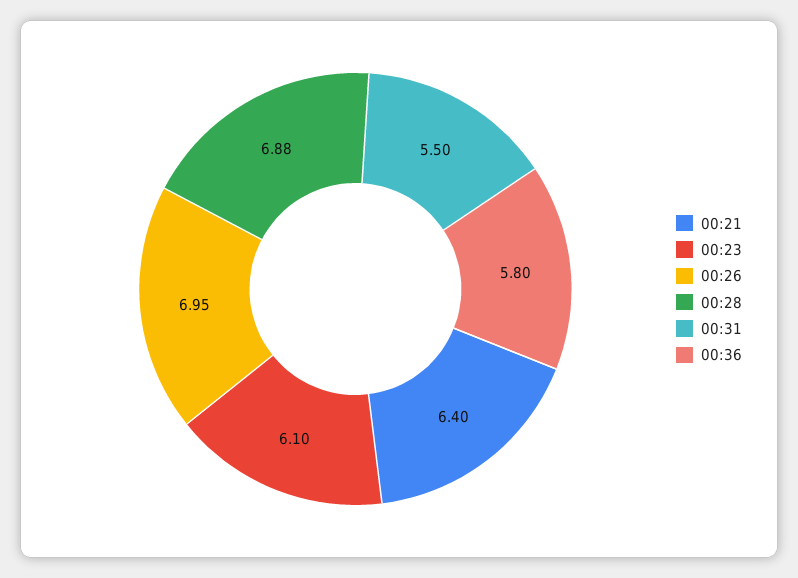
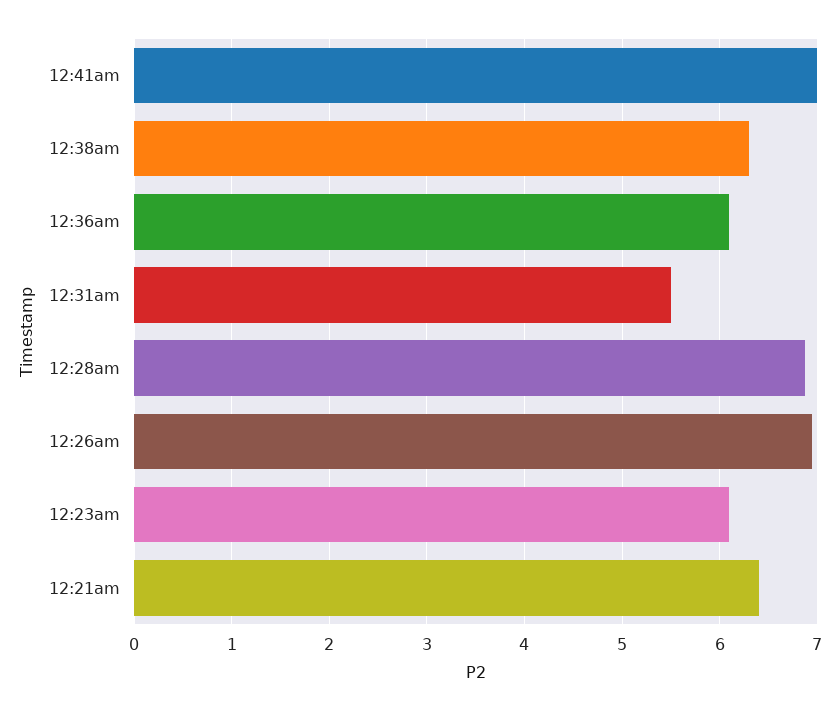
00:36: 5.8 -> 6.1
12:41am: none -> 7
12:38am: none -> 6.3

